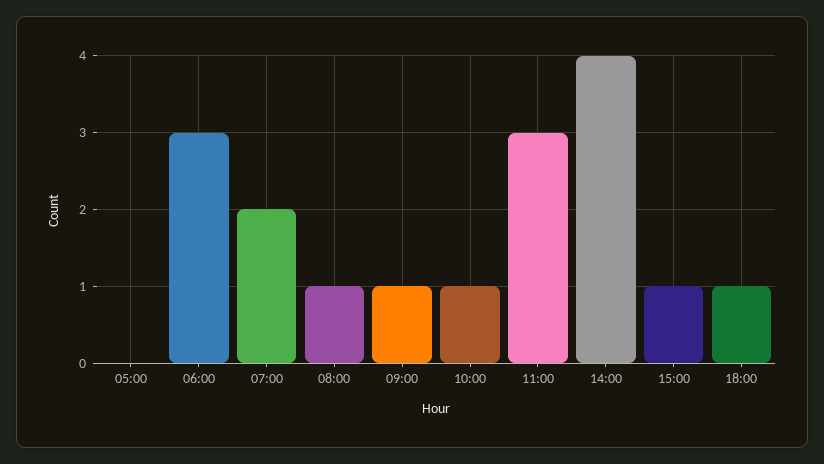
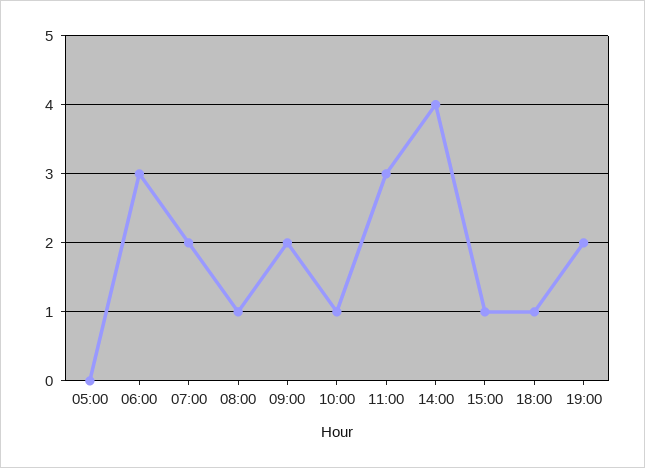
09:00: 1 -> 2
19:00: none -> 2

